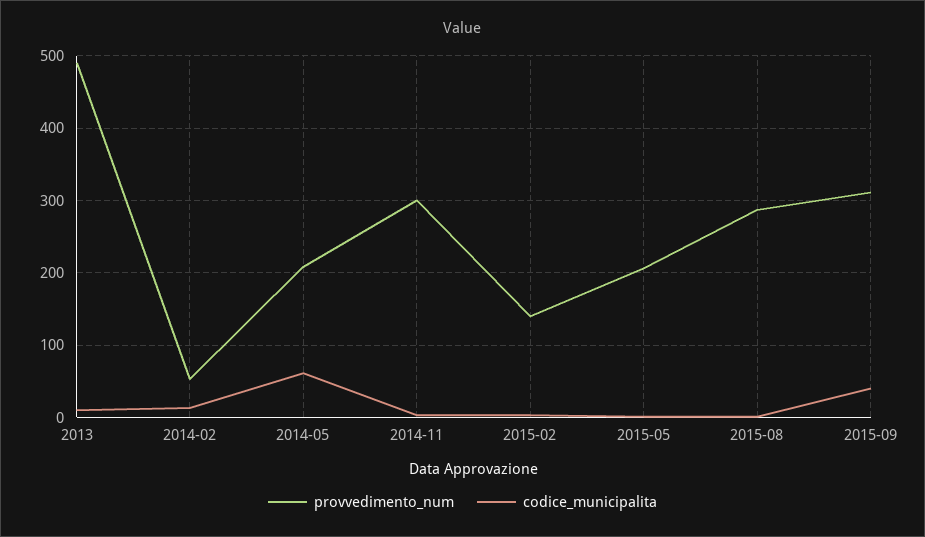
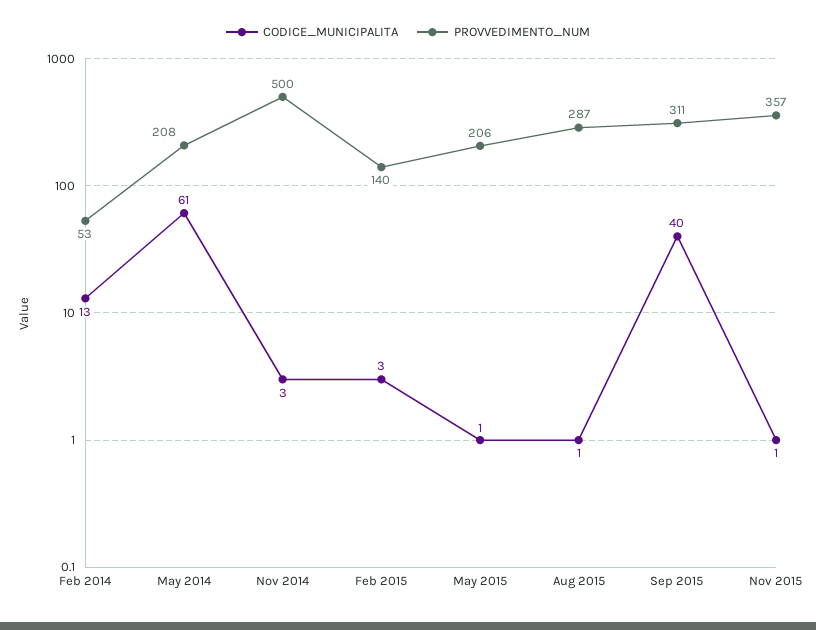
provvedimento_num, 2013: 490 -> none
codice_municipalita, 2013: 10 -> none
provvedimento_num, 2014-11: 300 -> 500
codice_municipalita, Nov 2015: none -> 1
provvedimento_num, Nov 2015: none -> 357

